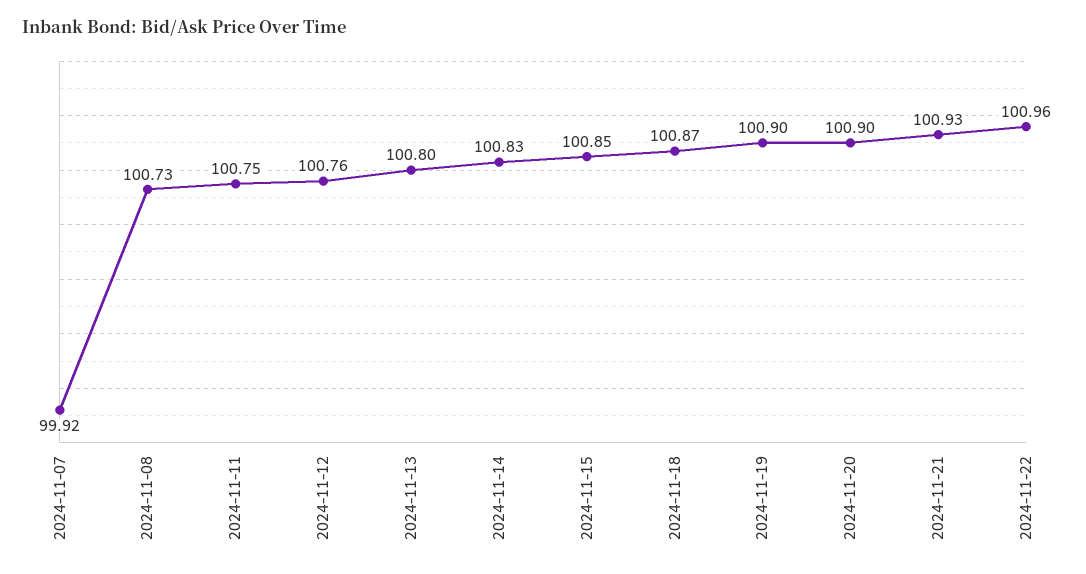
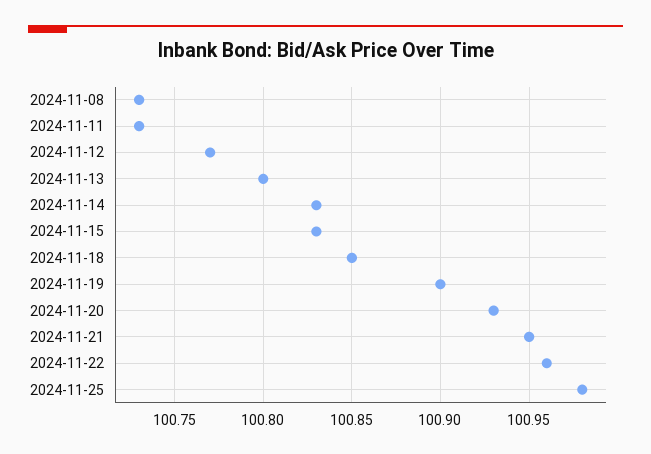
2024-11-07: 99.92 -> none
2024-11-11: 100.75 -> 100.73
2024-11-12: 100.76 -> 100.77
2024-11-15: 100.85 -> 100.83
2024-11-18: 100.87 -> 100.85
2024-11-20: 100.9 -> 100.93
2024-11-21: 100.93 -> 100.95
2024-11-25: none -> 100.98

